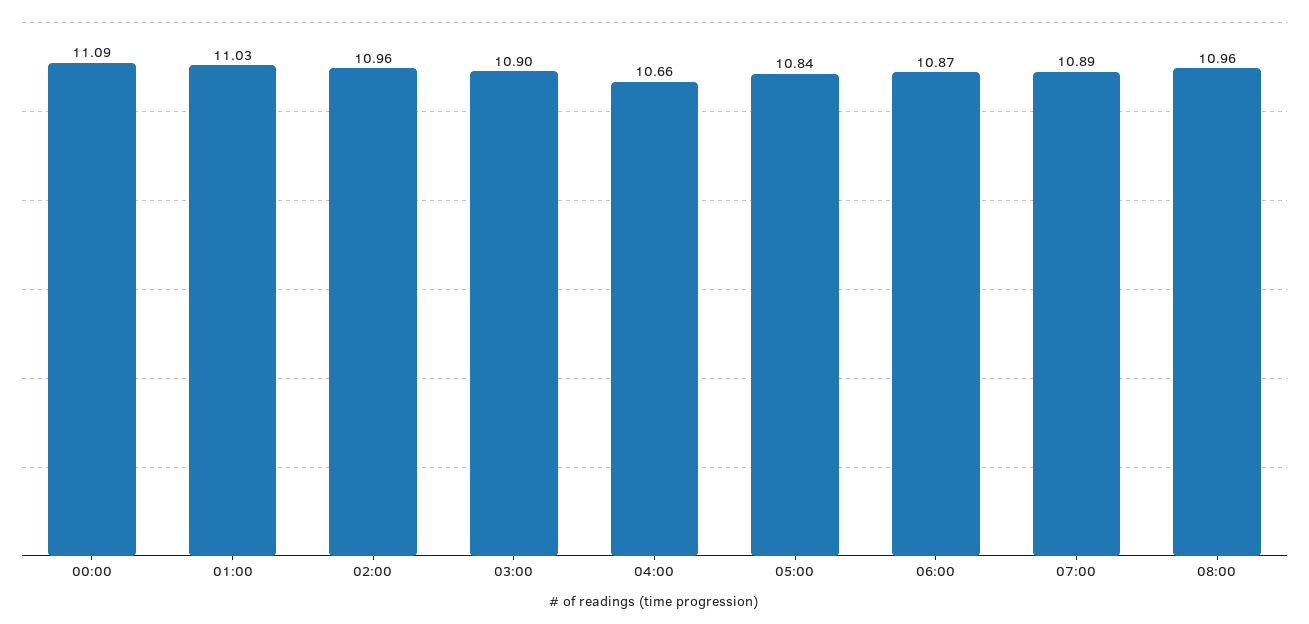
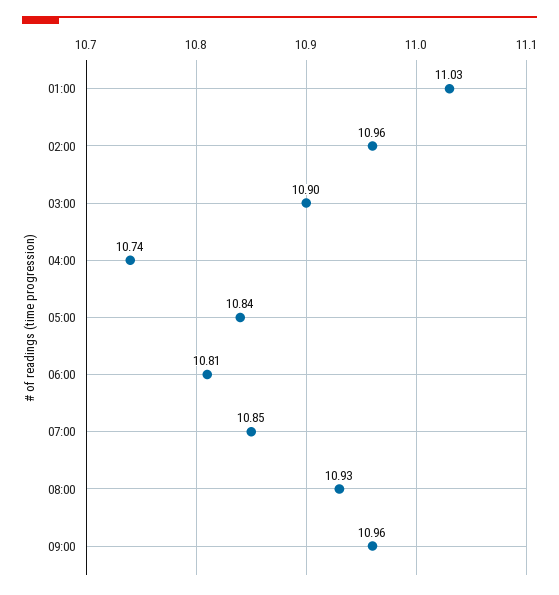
00:00: 11.09 -> none
04:00: 10.66 -> 10.74
06:00: 10.87 -> 10.81
07:00: 10.89 -> 10.85
08:00: 10.96 -> 10.93
09:00: none -> 10.96

